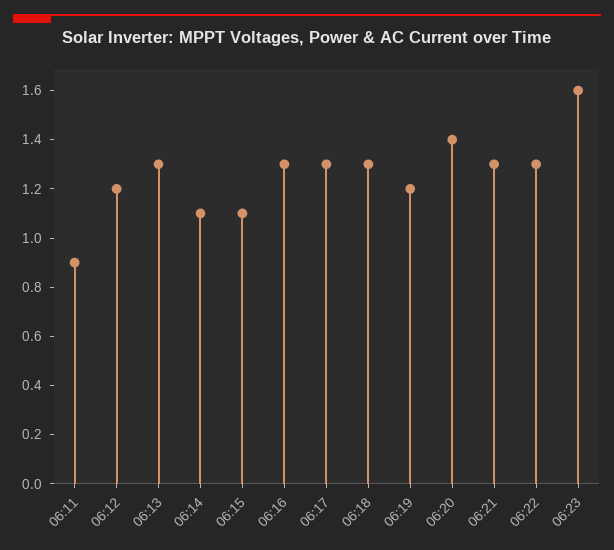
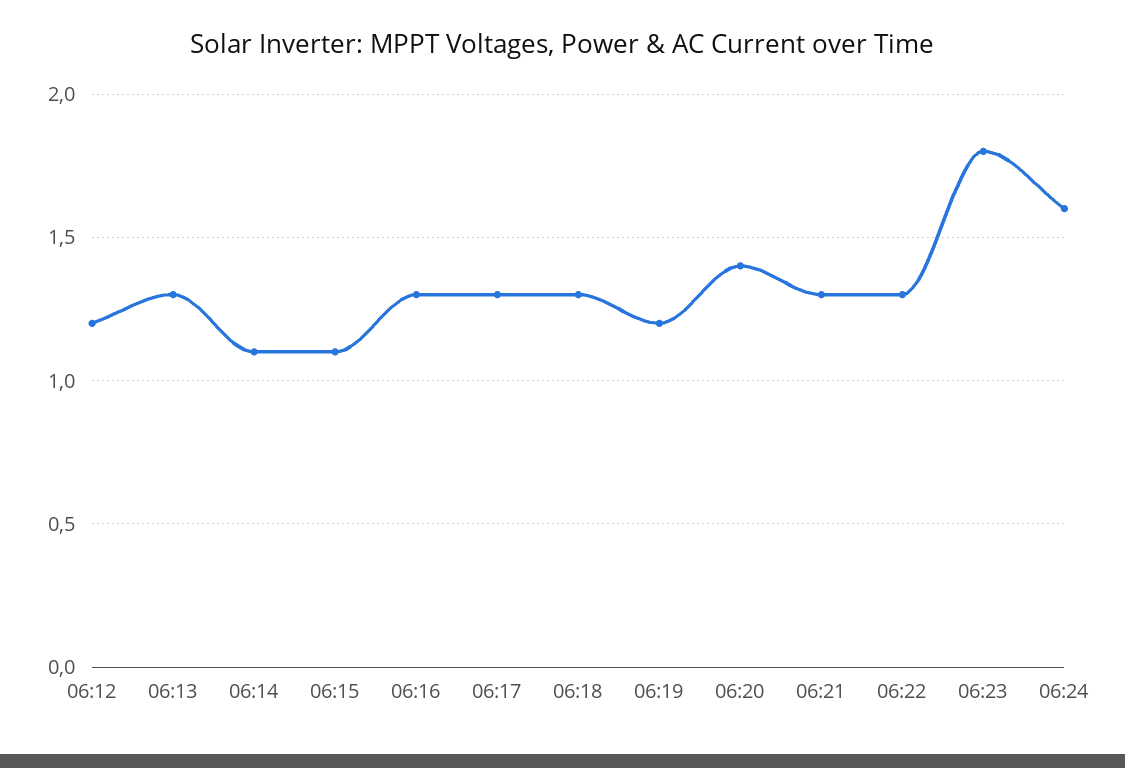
06:11: 0.9 -> none
06:23: 1.6 -> 1.8
06:24: none -> 1.6

